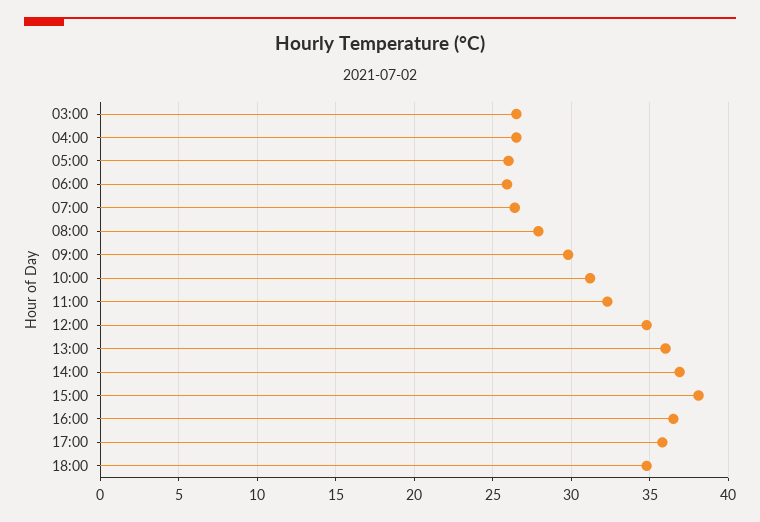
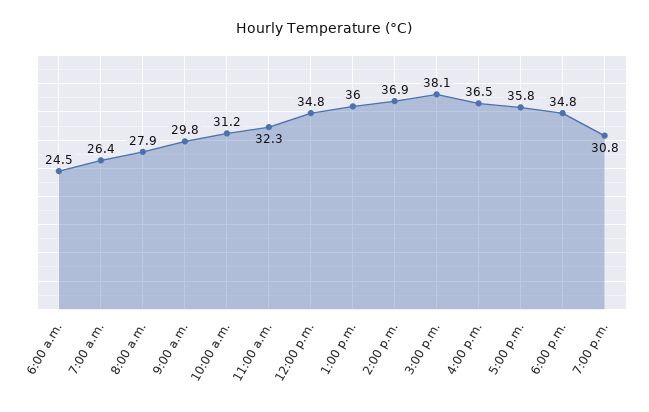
03:00: 26.5 -> none
04:00: 26.5 -> none
05:00: 26 -> none
06:00: 26 -> 24.5
7:00 p.m.: none -> 30.8

